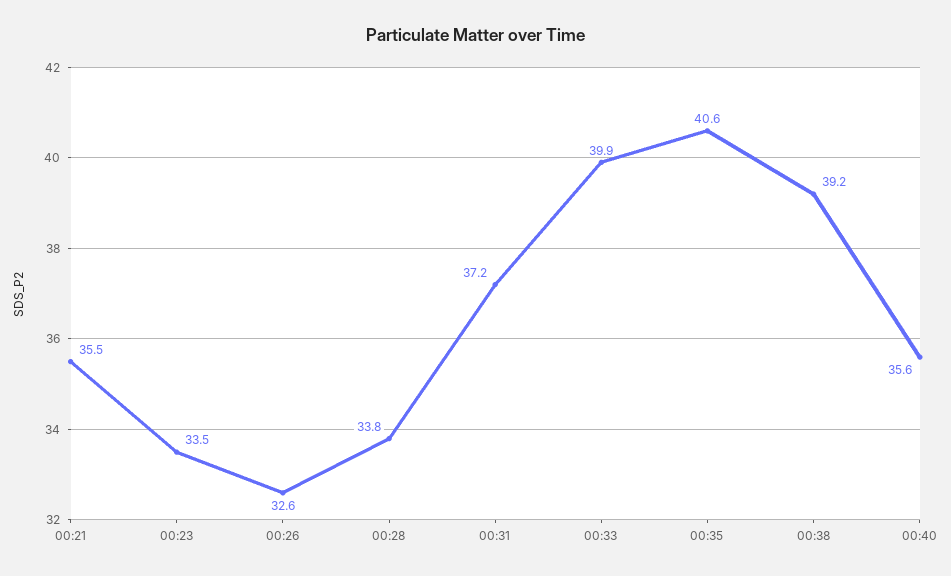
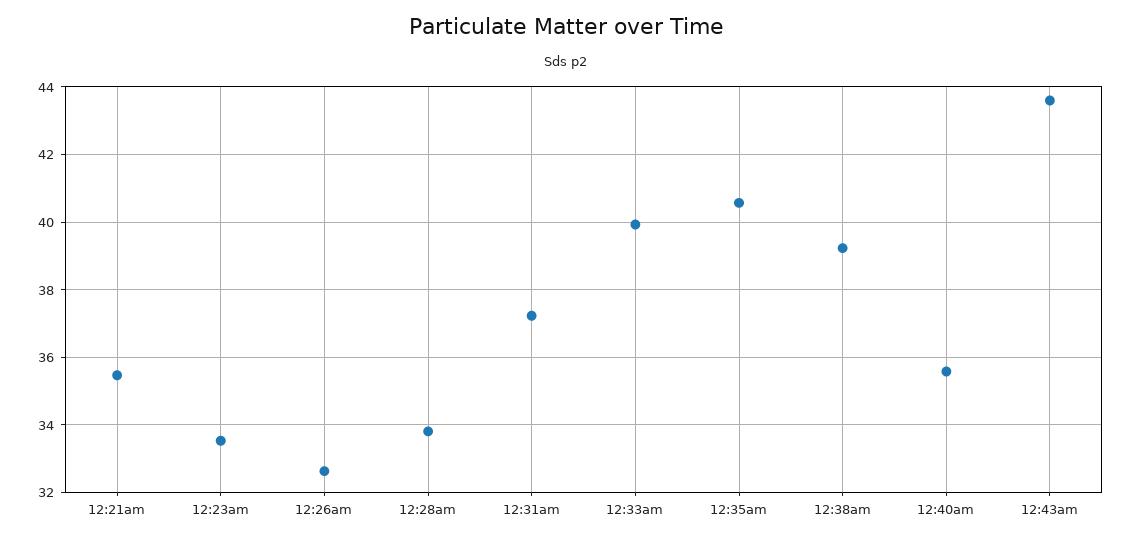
12:43am: none -> 43.6

